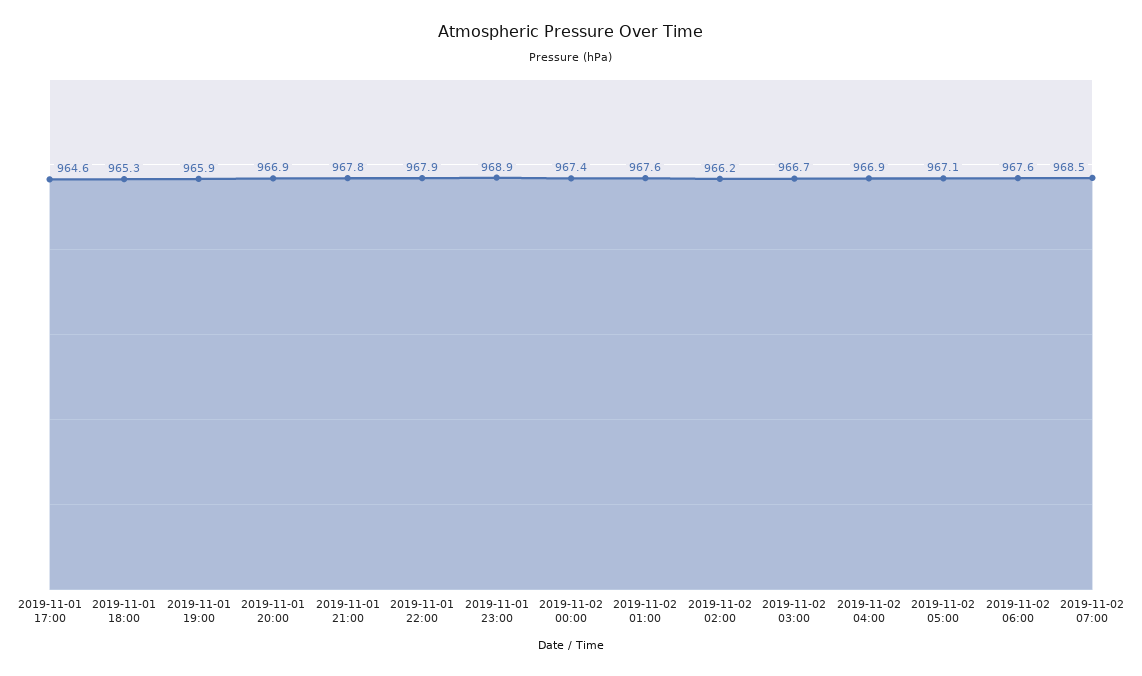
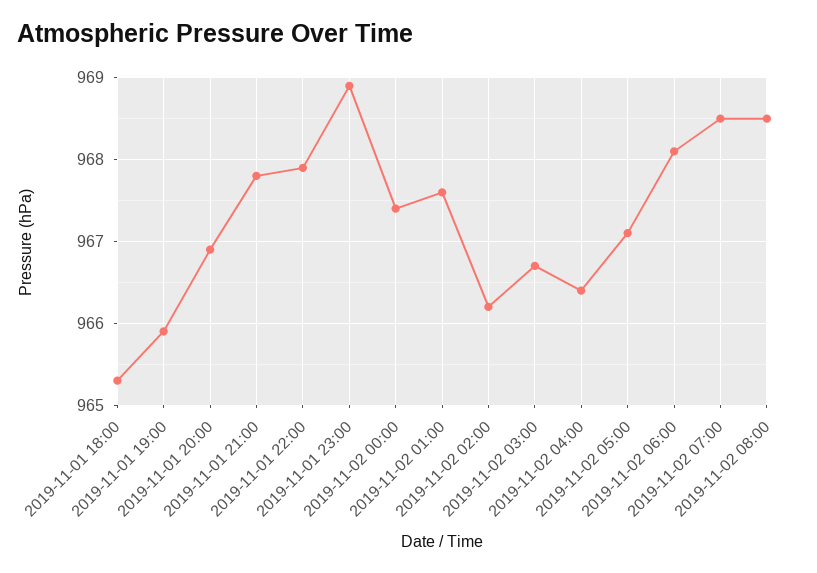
2019-11-01 17:00: 964.6 -> none
2019-11-02 04:00: 966.9 -> 966.4
2019-11-02 06:00: 967.6 -> 968.1
2019-11-02 08:00: none -> 968.5

